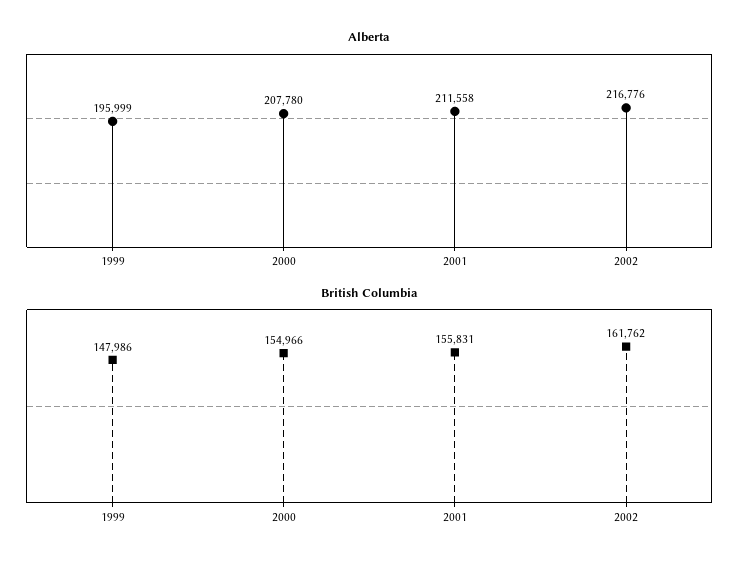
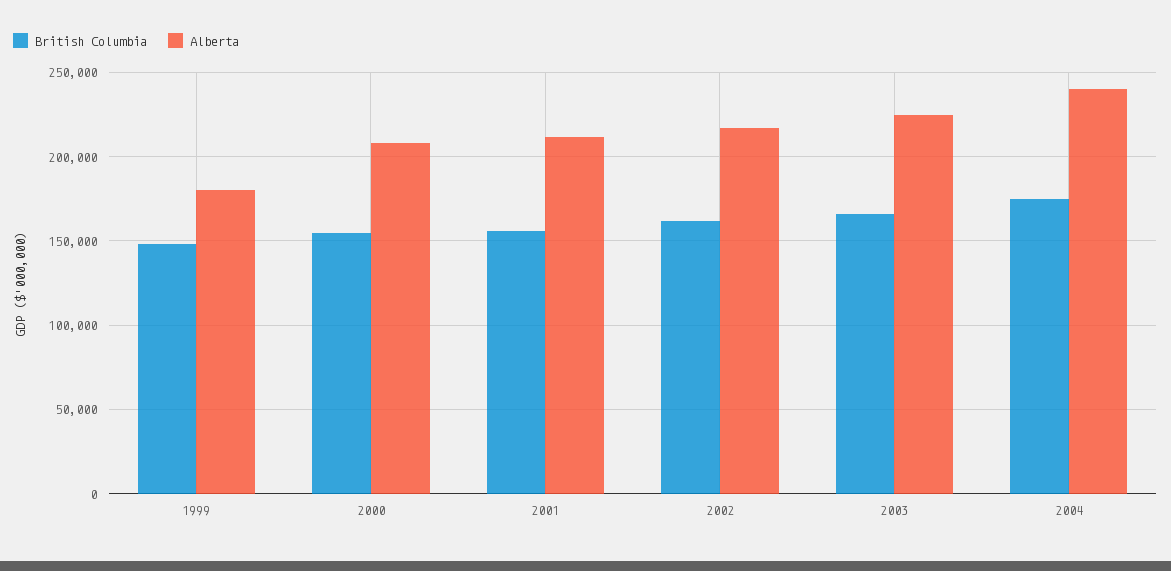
Alberta, 1999: 195999 -> 180000
British Columbia, 2003: none -> 165000
Alberta, 2003: none -> 225000
British Columbia, 2004: none -> 175000
Alberta, 2004: none -> 240000

